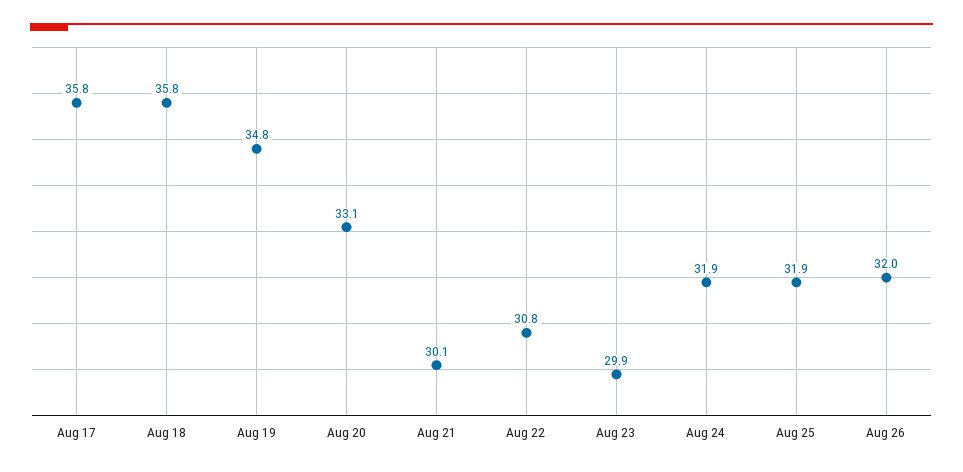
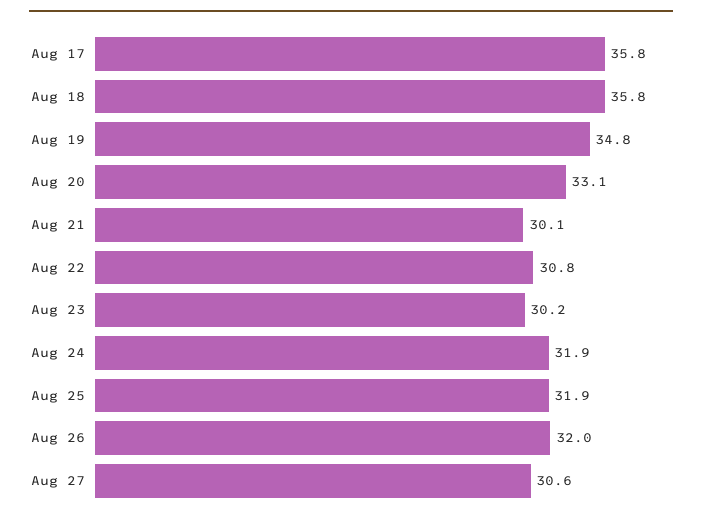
Aug 23: 29.9 -> 30.2
Aug 27: none -> 30.6

